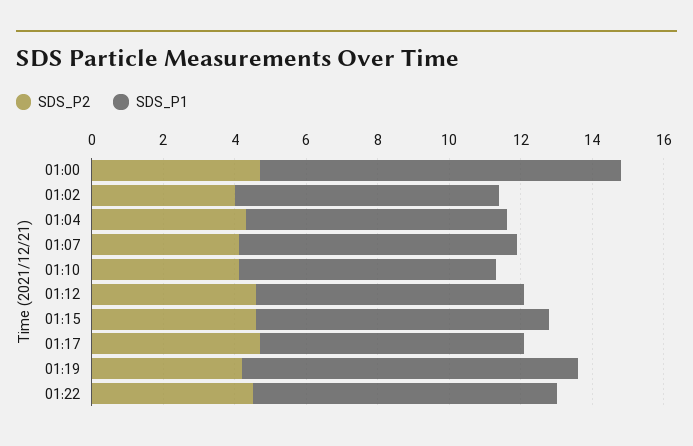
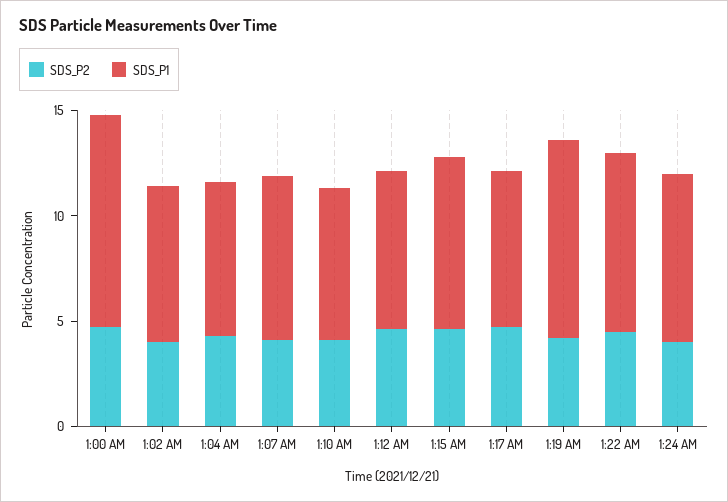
SDS_P2, 1:24 AM: none -> 4
SDS_P1, 1:24 AM: none -> 8

